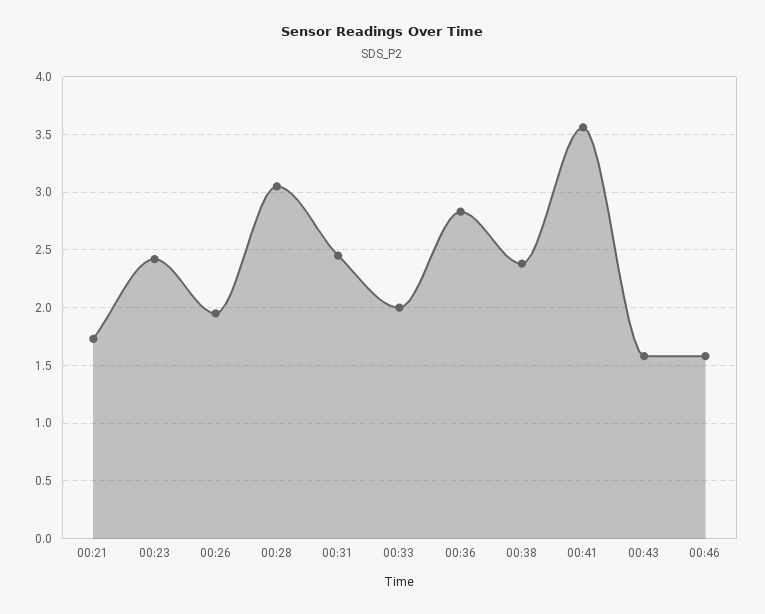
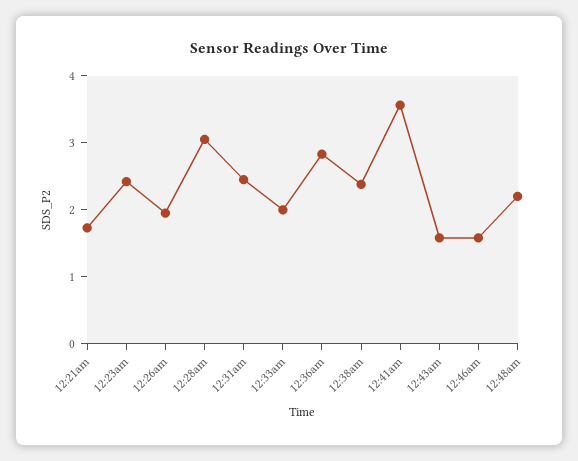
12:48am: none -> 2.2

